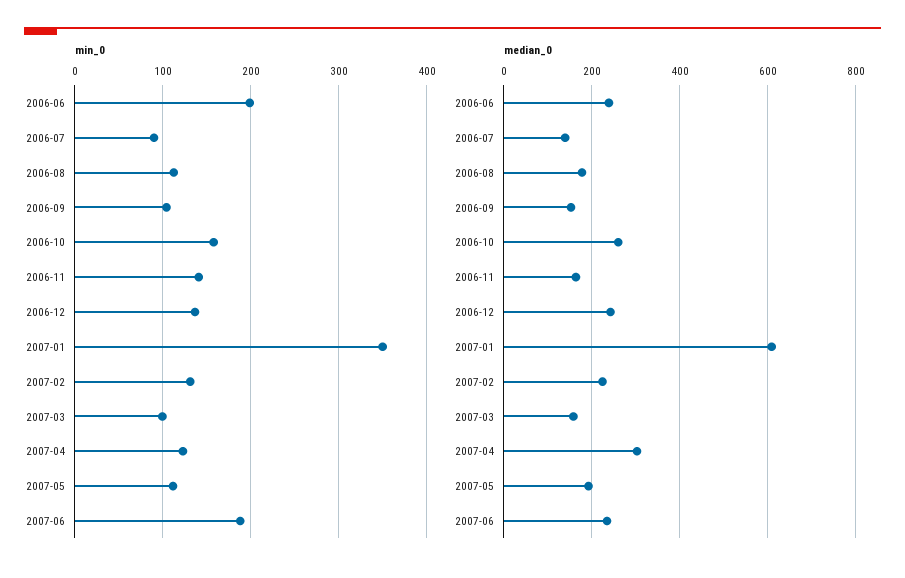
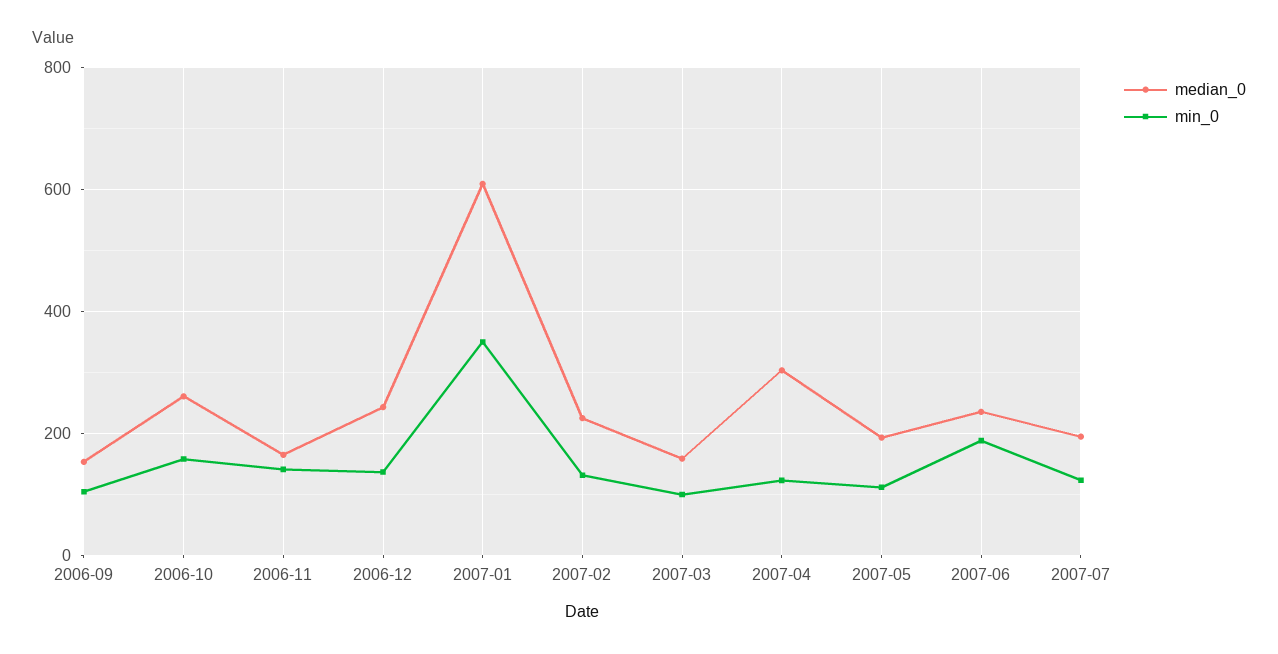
min_0, 2006-06: 200 -> none
min_0, 2006-07: 90 -> none
min_0, 2006-08: 110 -> none
median_0, 2006-06: 240 -> none
median_0, 2006-07: 140 -> none
median_0, 2006-08: 180 -> none
median_0, 2007-07: none -> 200
min_0, 2007-07: none -> 120

